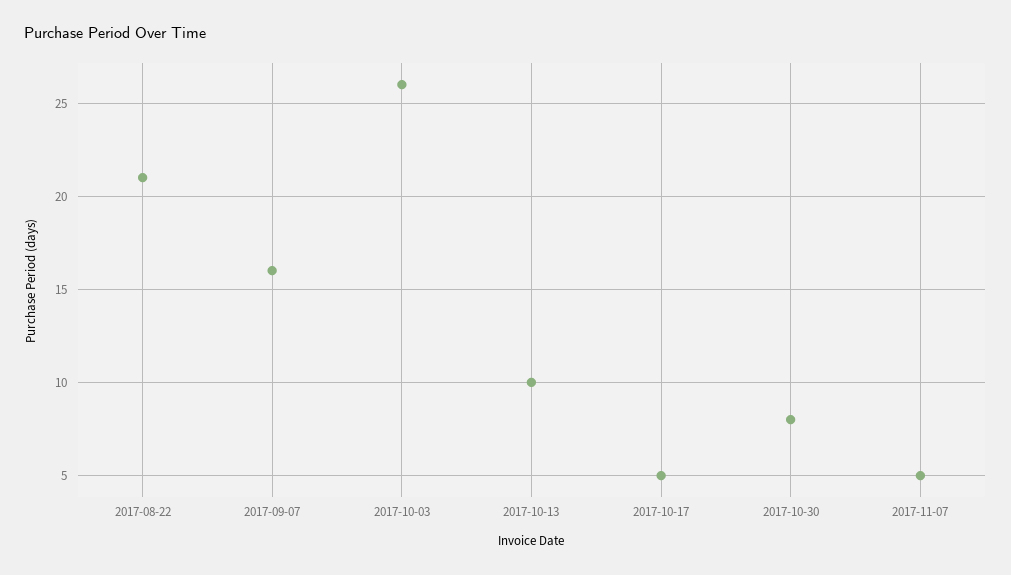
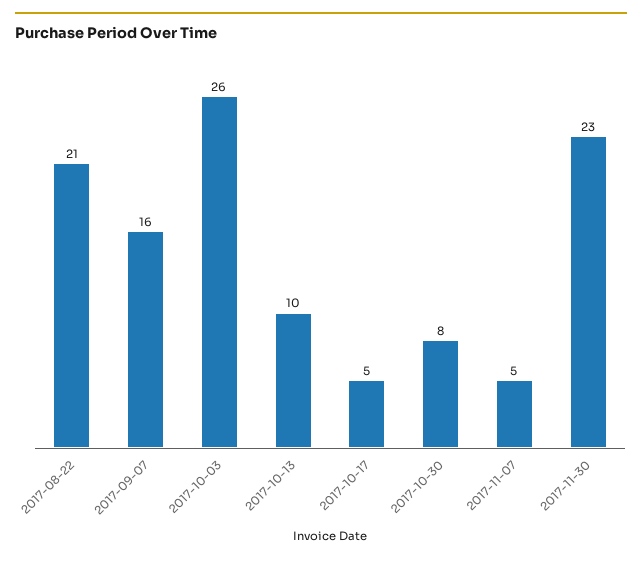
2017-11-30: none -> 23

